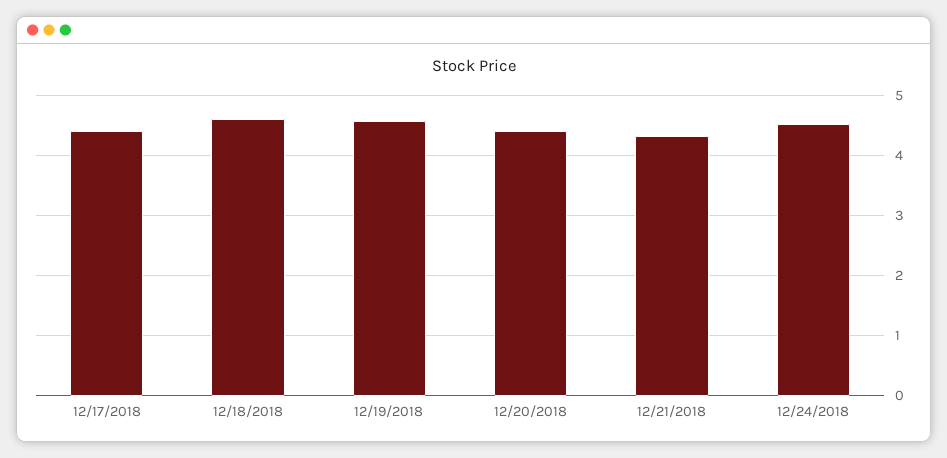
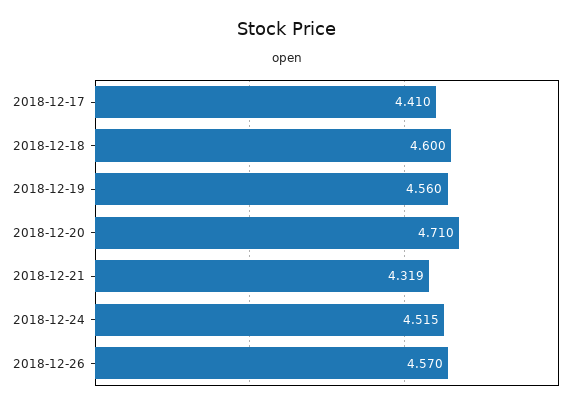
12/20/2018: 4.4 -> 4.71
2018-12-26: none -> 4.57

